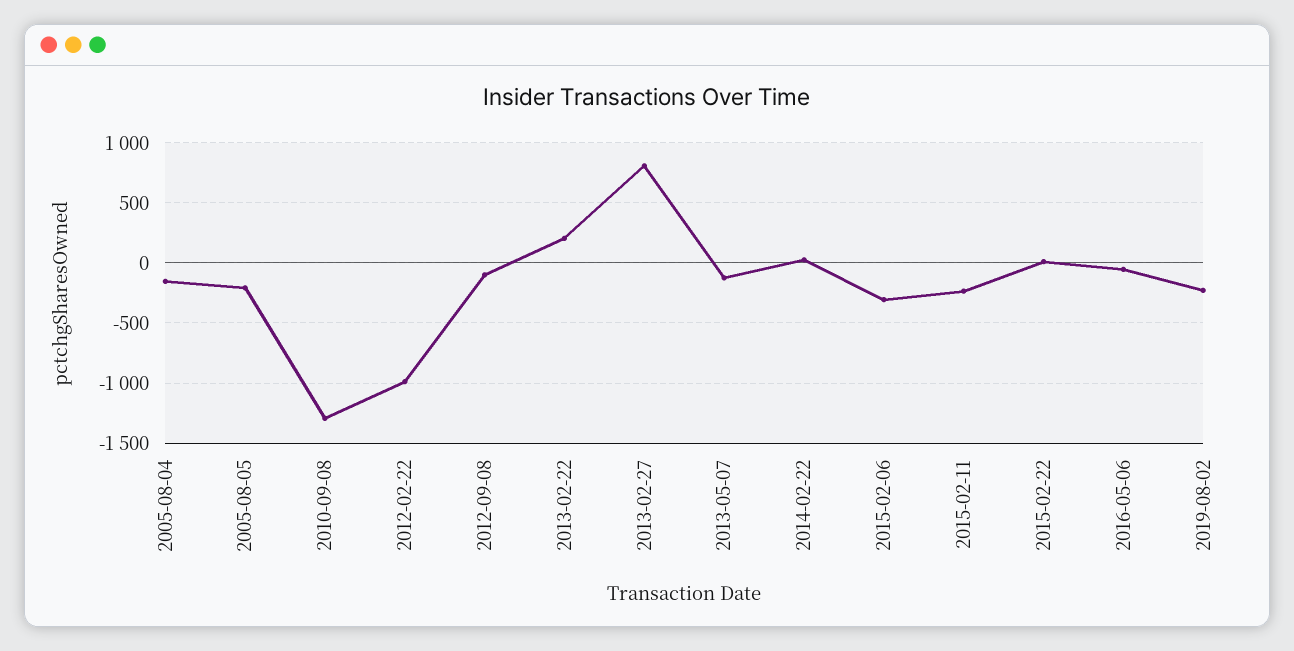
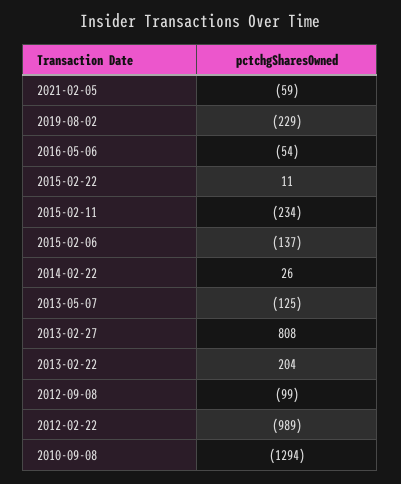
2005-08-04: -150 -> none
2005-08-05: -200 -> none
2015-02-06: -300 -> -137
2021-02-05: none -> -59

